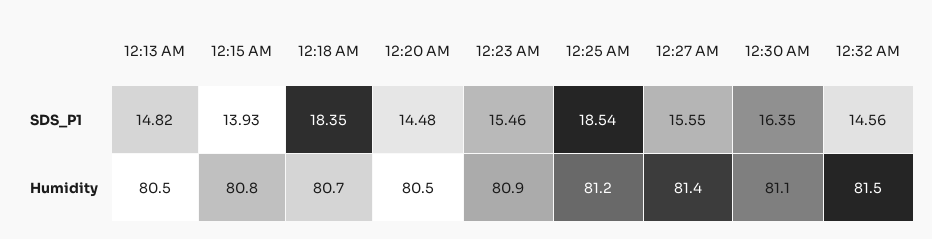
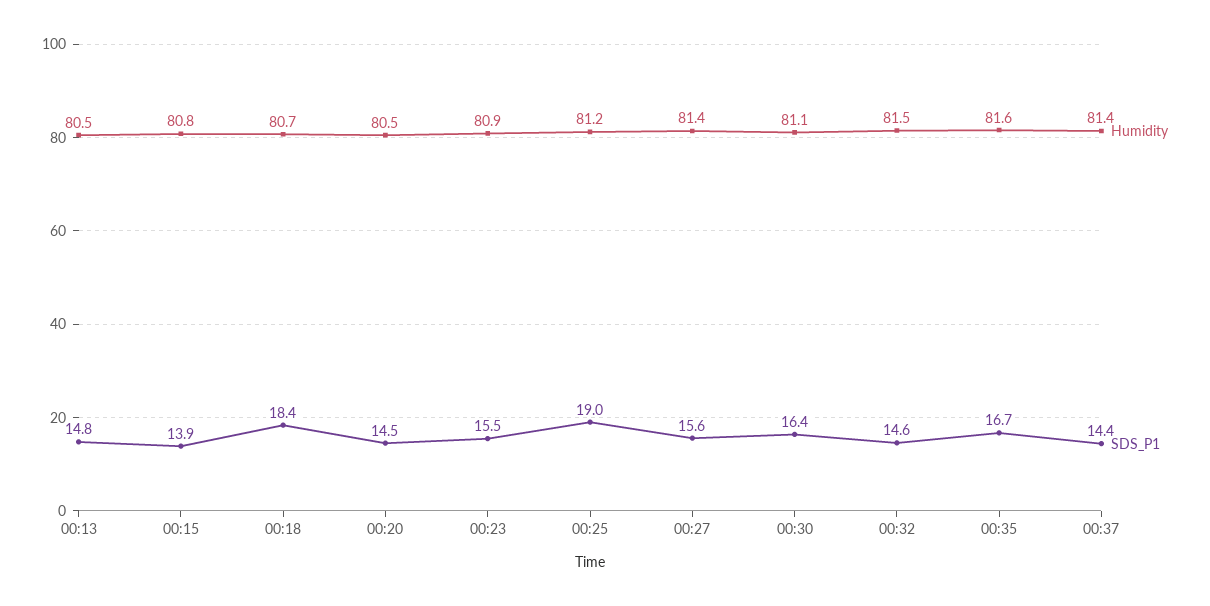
SDS_P1, 12:25 AM: 18.54 -> 19
Humidity, 00:35: none -> 81.6
SDS_P1, 00:35: none -> 16.7
Humidity, 00:37: none -> 81.4
SDS_P1, 00:37: none -> 14.4

